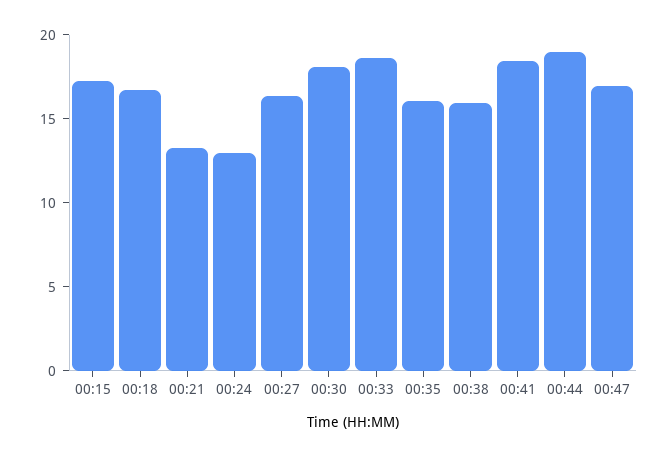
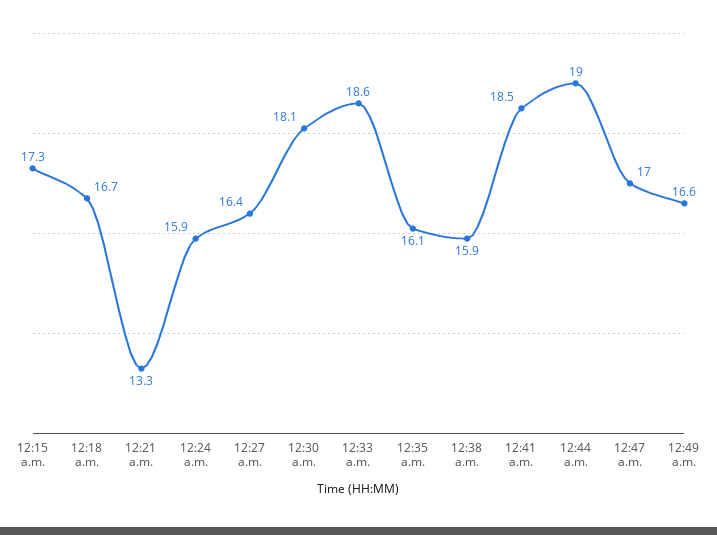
00:24: 13 -> 15.9
12:49 a.m.: none -> 16.6

